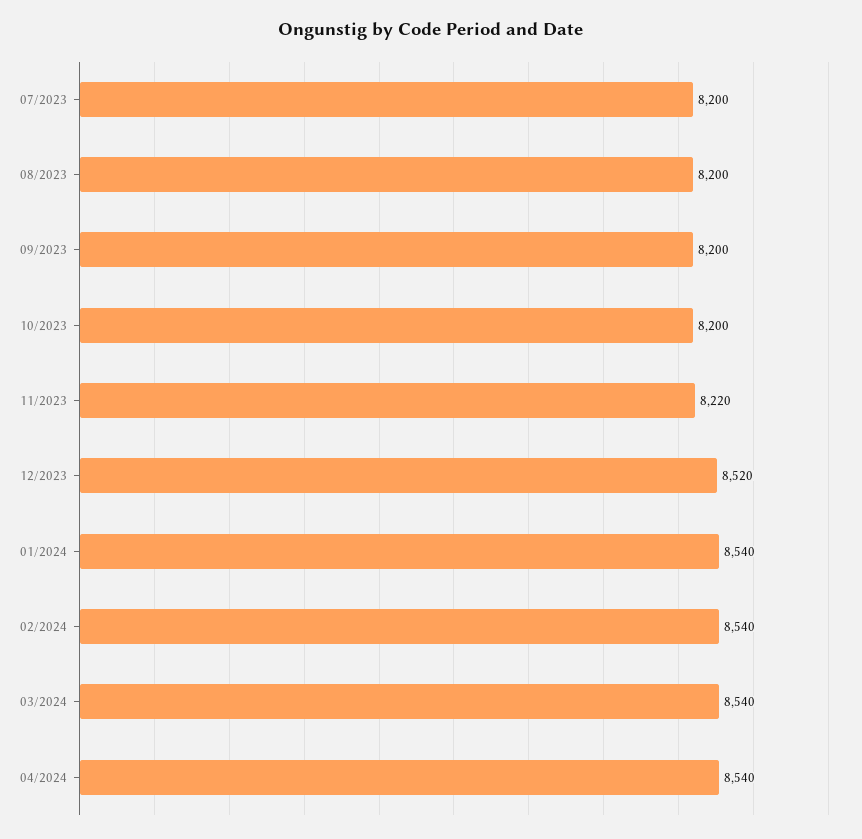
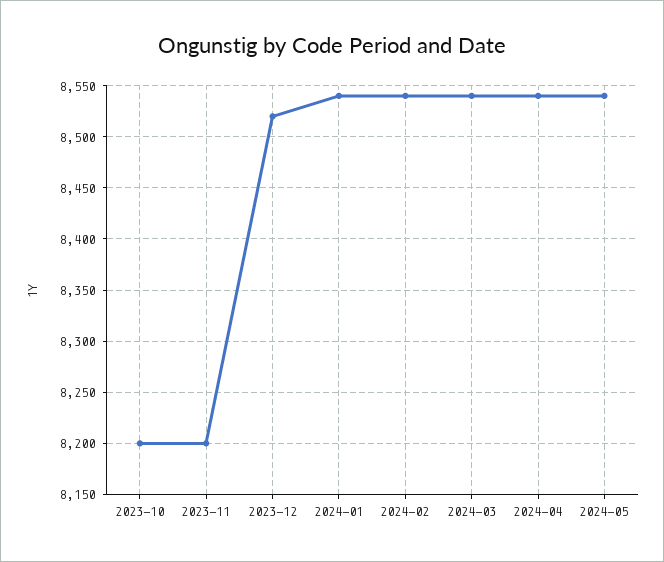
07/2023: 8200 -> none
08/2023: 8200 -> none
09/2023: 8200 -> none
11/2023: 8220 -> 8200
2024-05: none -> 8540

